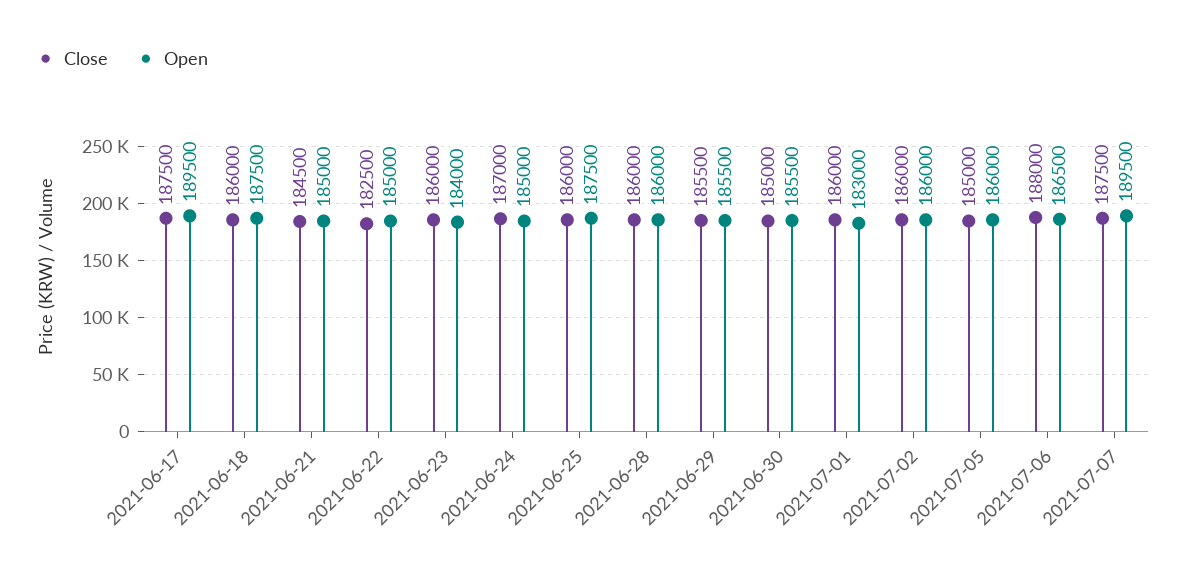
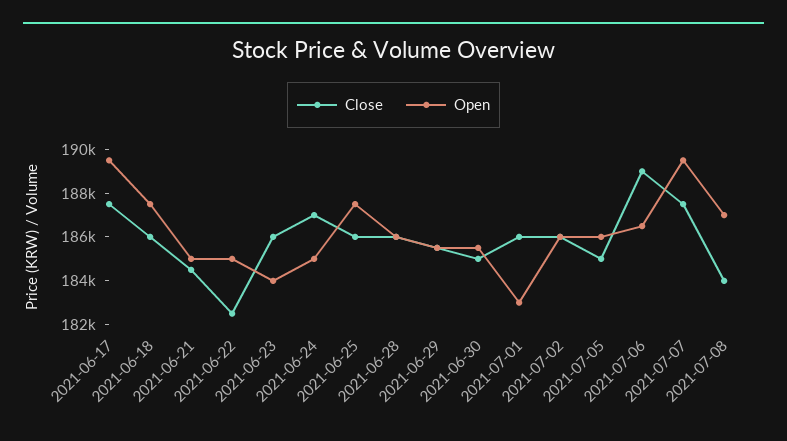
Close, 2021-07-06: 188000 -> 189000
Close, 2021-07-08: none -> 184000
Open, 2021-07-08: none -> 187000

